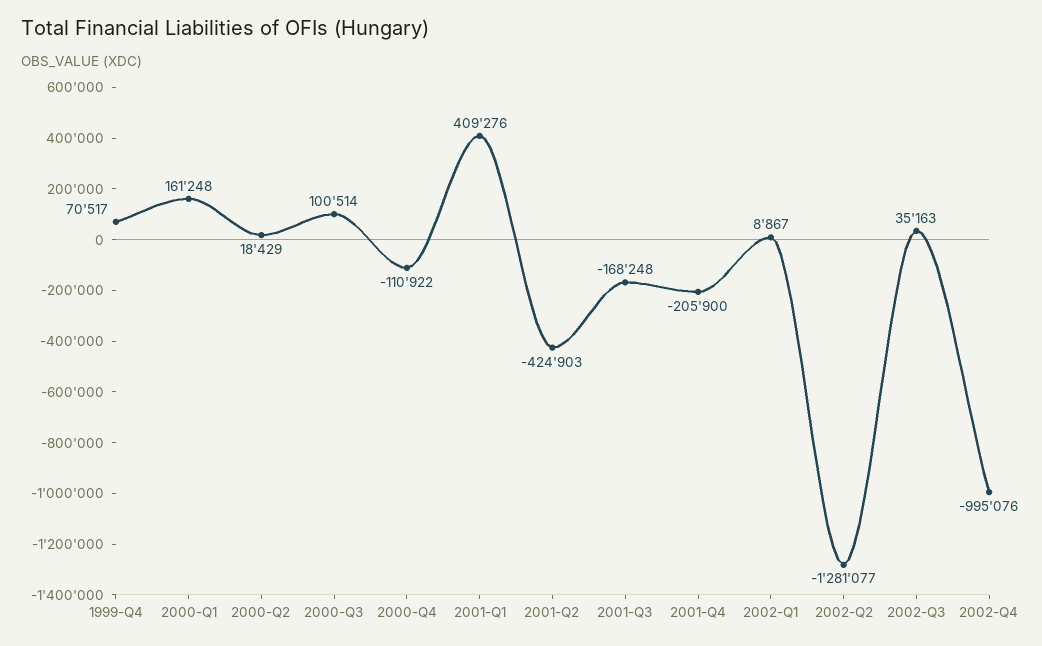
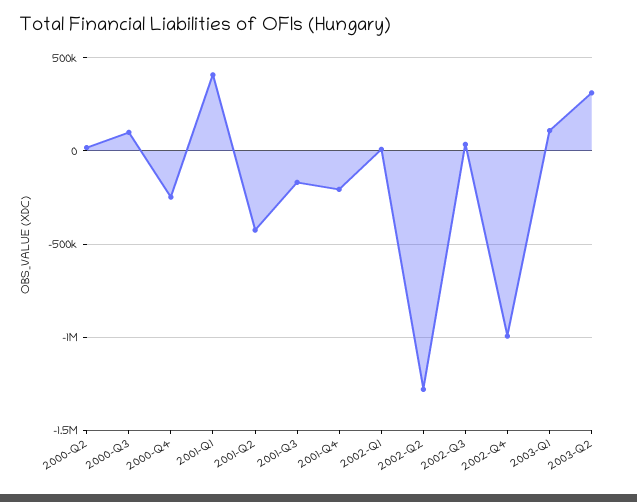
1999-Q4: 70517 -> none
2000-Q1: 161248 -> none
2000-Q4: -110922 -> -250000
2003-Q1: none -> 100000
2003-Q2: none -> 300000

